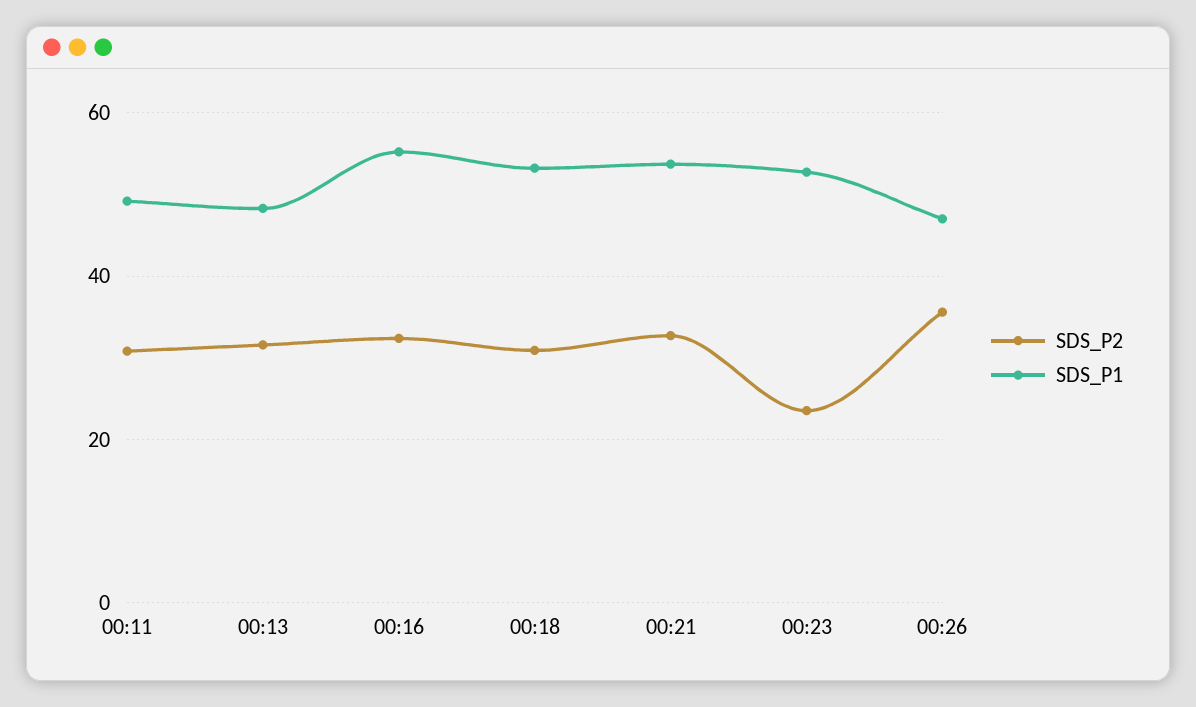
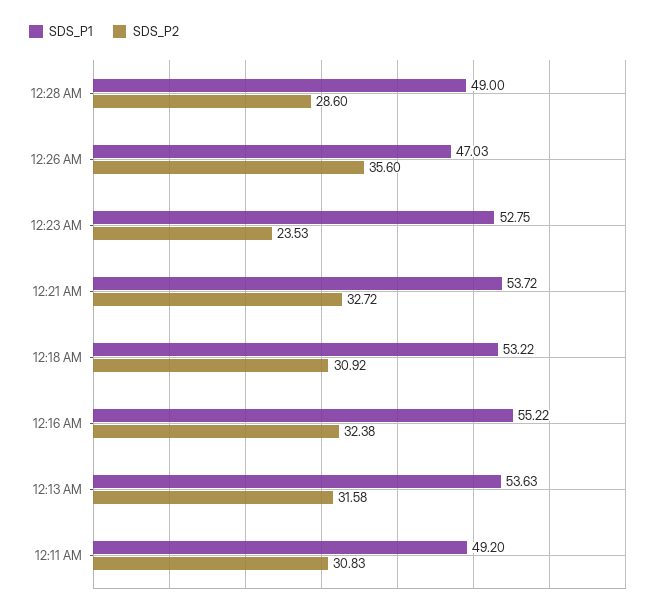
SDS_P1, 00:13: 48 -> 53.63
SDS_P1, 12:28 AM: none -> 49
SDS_P2, 12:28 AM: none -> 28.6

